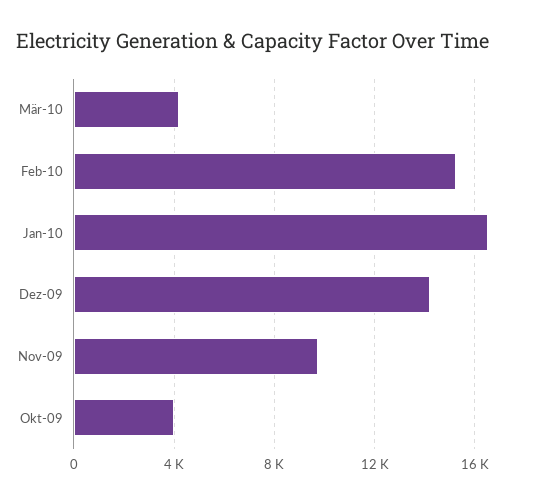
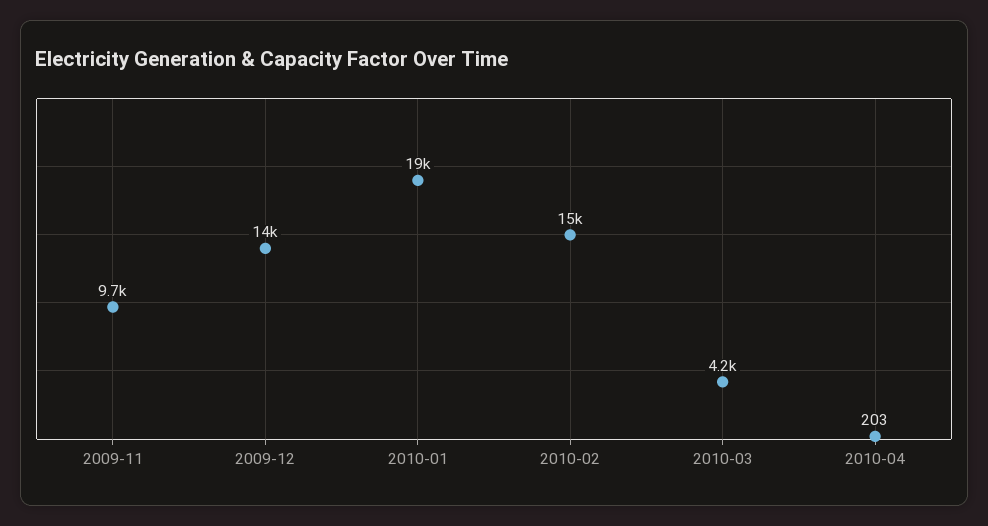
Jan-10: 16500 -> 19000
Okt-09: 4000 -> none
2010-04: none -> 203

